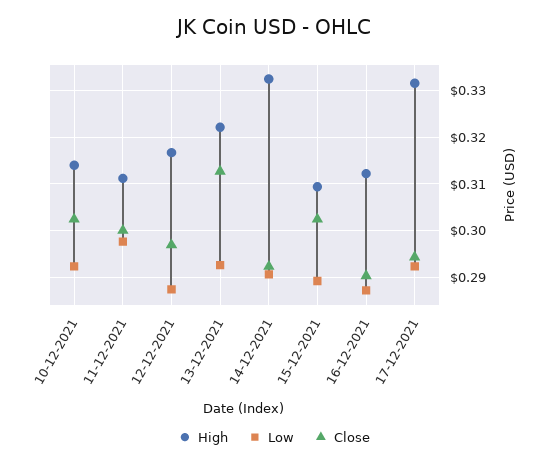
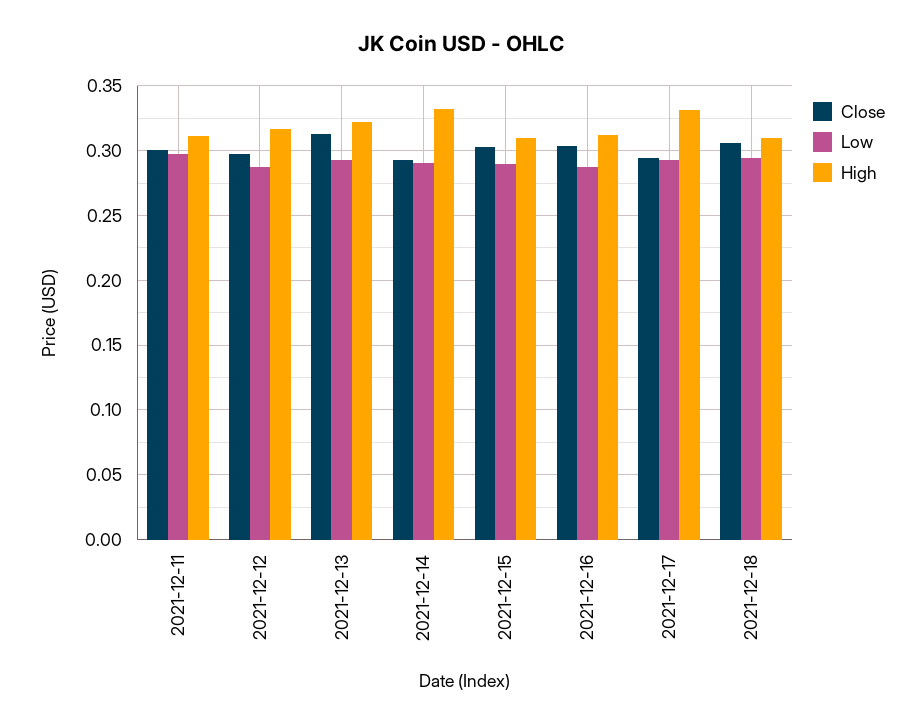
High, 10-12-2021: 0.314 -> none
Low, 10-12-2021: 0.292 -> none
Close, 10-12-2021: 0.302 -> none
Close, 16-12-2021: 0.29 -> 0.305
Close, 2021-12-18: none -> 0.305
Low, 2021-12-18: none -> 0.295
High, 2021-12-18: none -> 0.31

